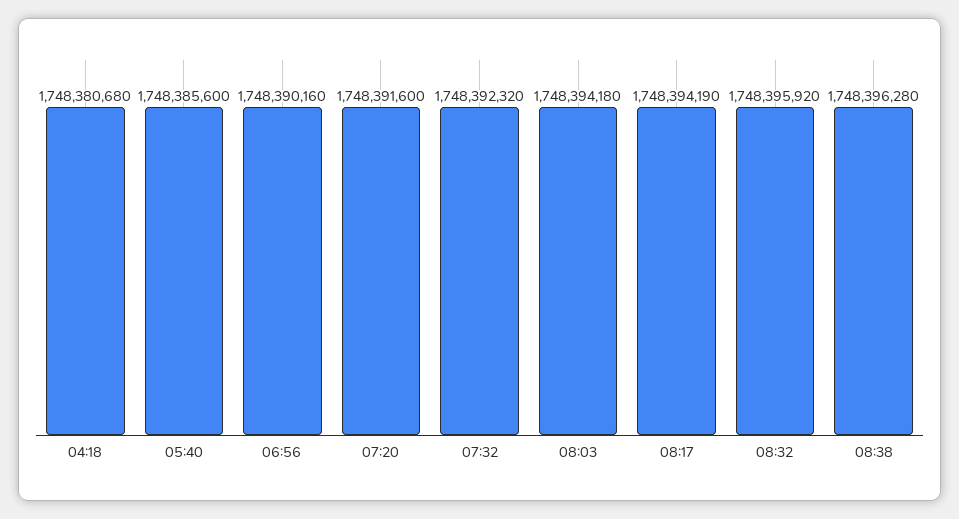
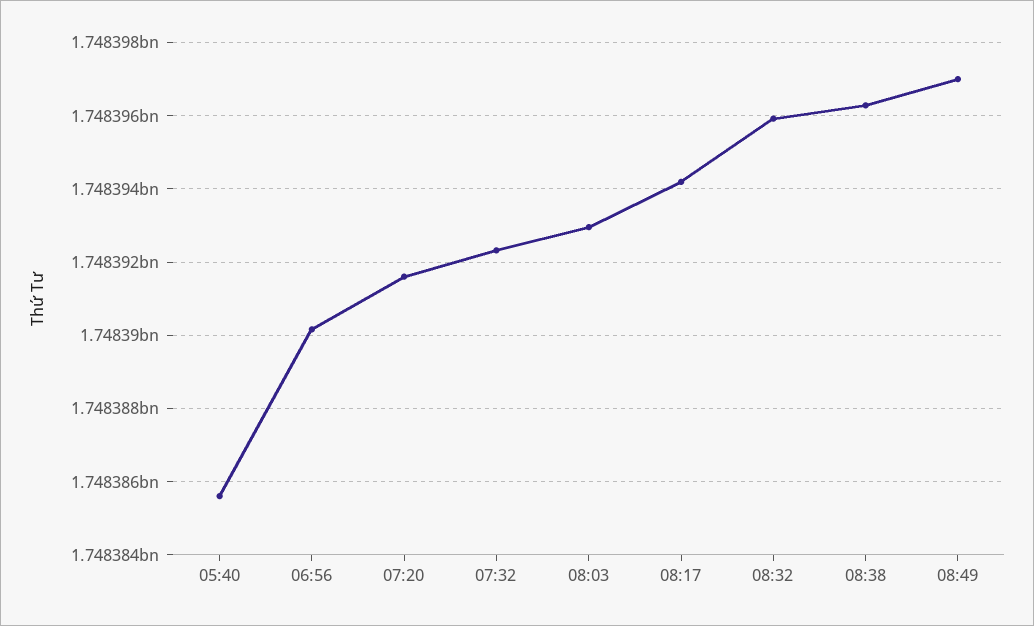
04:18: 1748380680 -> none
08:03: 1748394180 -> 1748393000
08:49: none -> 1748397000

